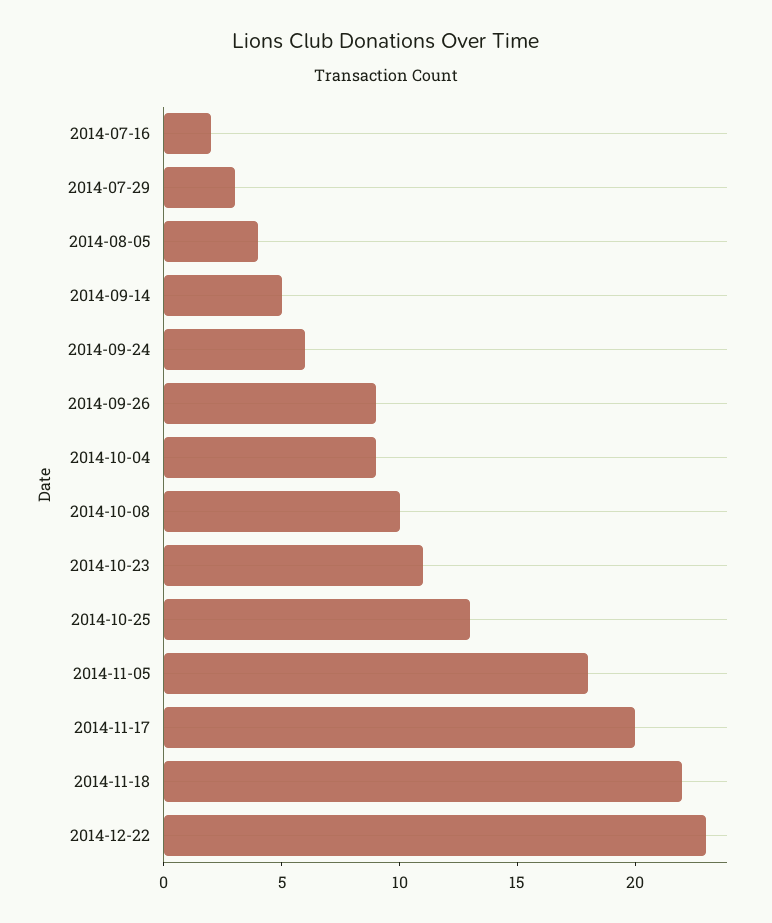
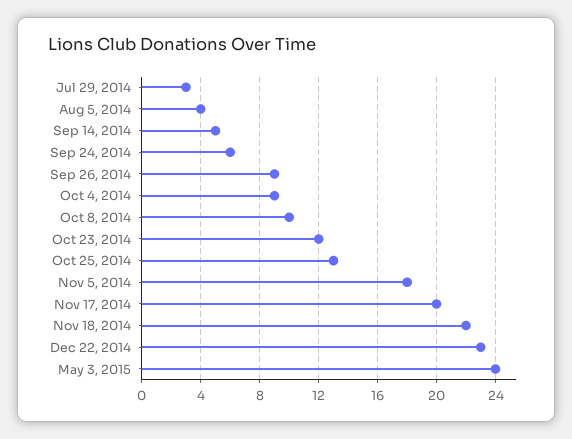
2014-07-16: 2 -> none
2014-10-23: 11 -> 12
May 3, 2015: none -> 24

